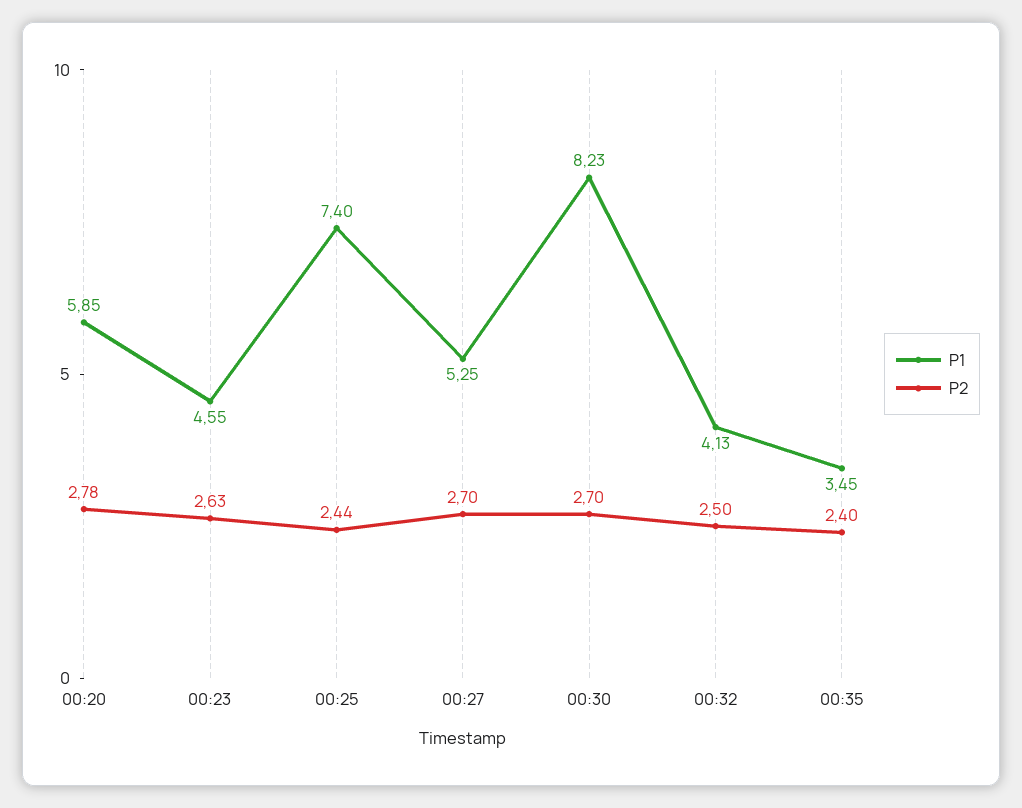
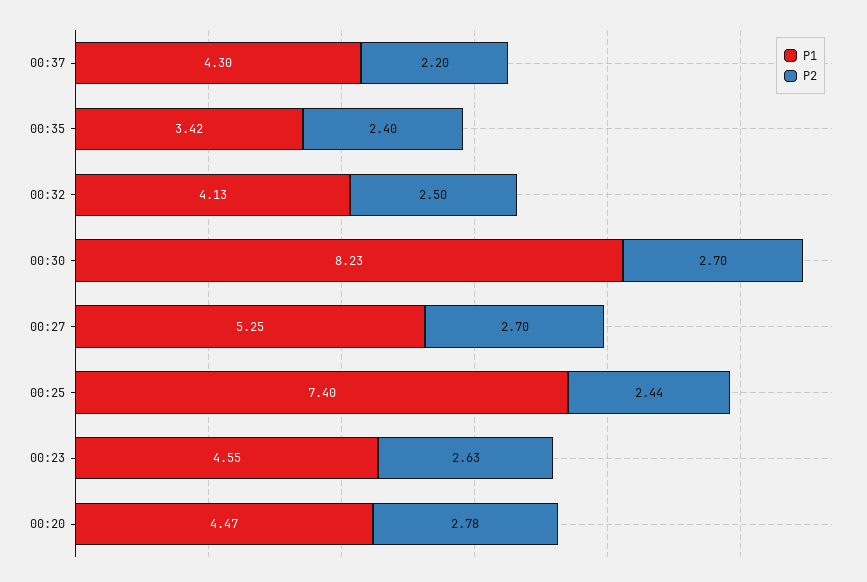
P1, 00:20: 5.85 -> 4.47
P1, 00:35: 3.45 -> 3.42
P1, 00:37: none -> 4.3
P2, 00:37: none -> 2.2

